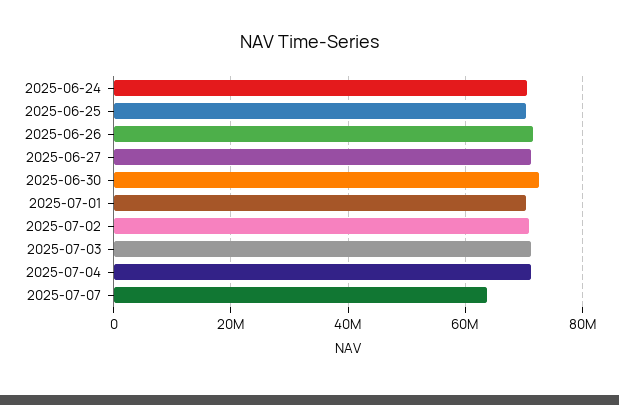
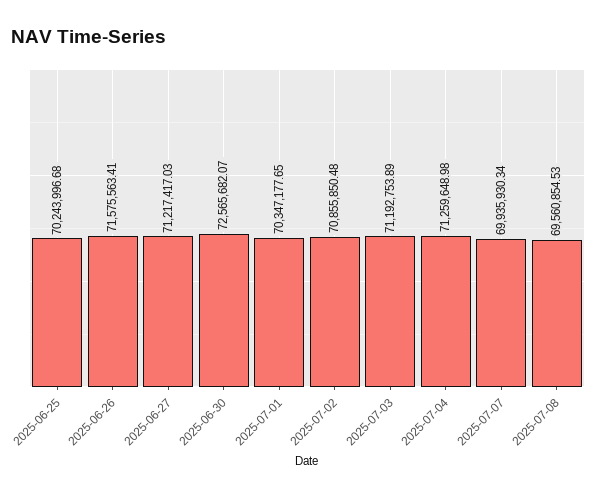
2025-06-24: 70000000 -> none
2025-07-07: 64000000 -> 69935930.34
2025-07-08: none -> 69560854.53

